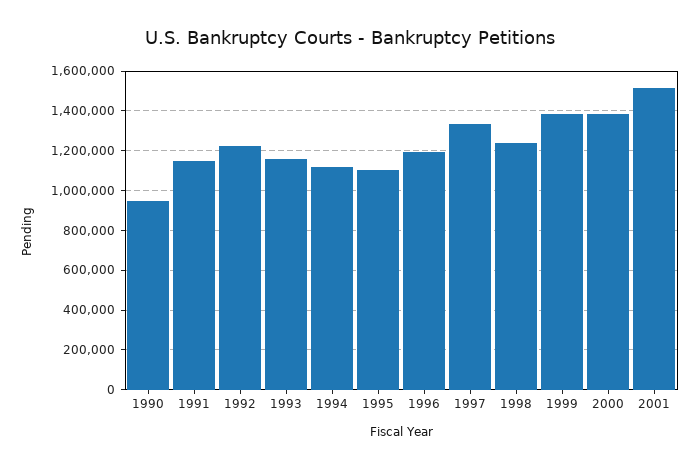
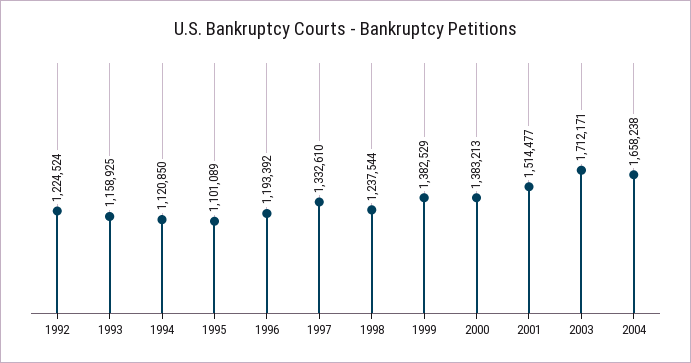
1990: 950000 -> none
1991: 1150000 -> none
2003: none -> 1712171
2004: none -> 1658238

